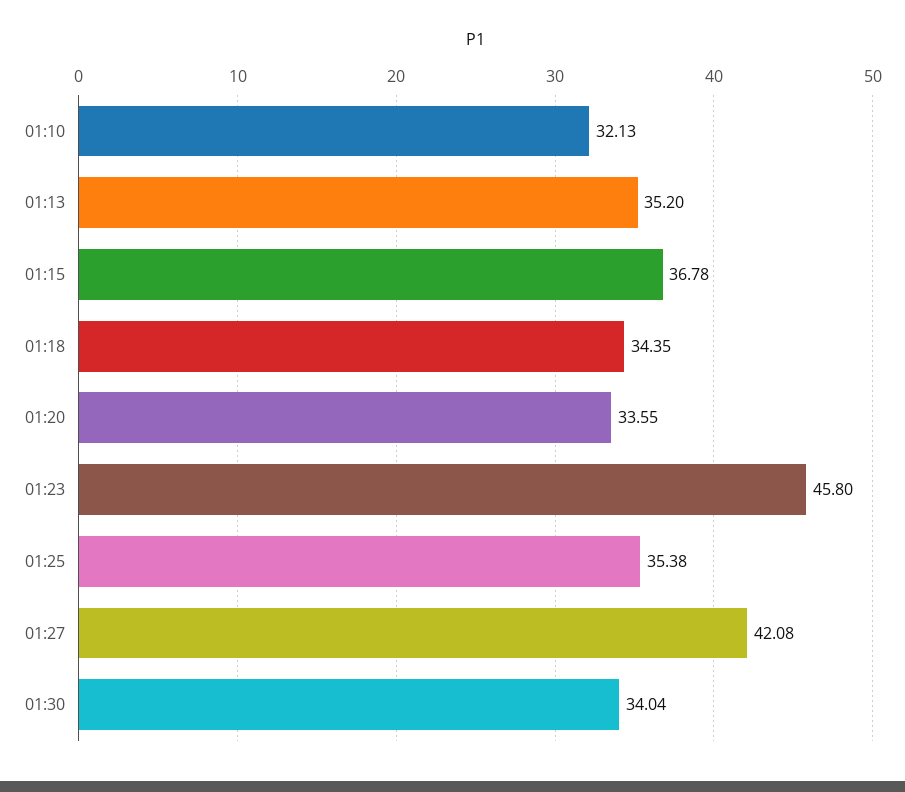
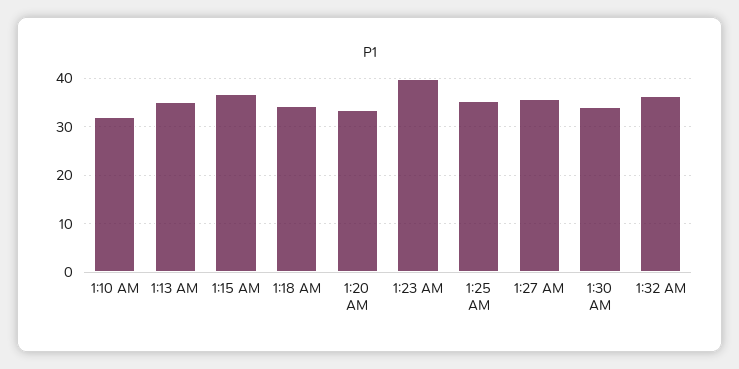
01:23: 45.8 -> 40
01:27: 42.08 -> 36
1:32 AM: none -> 36

